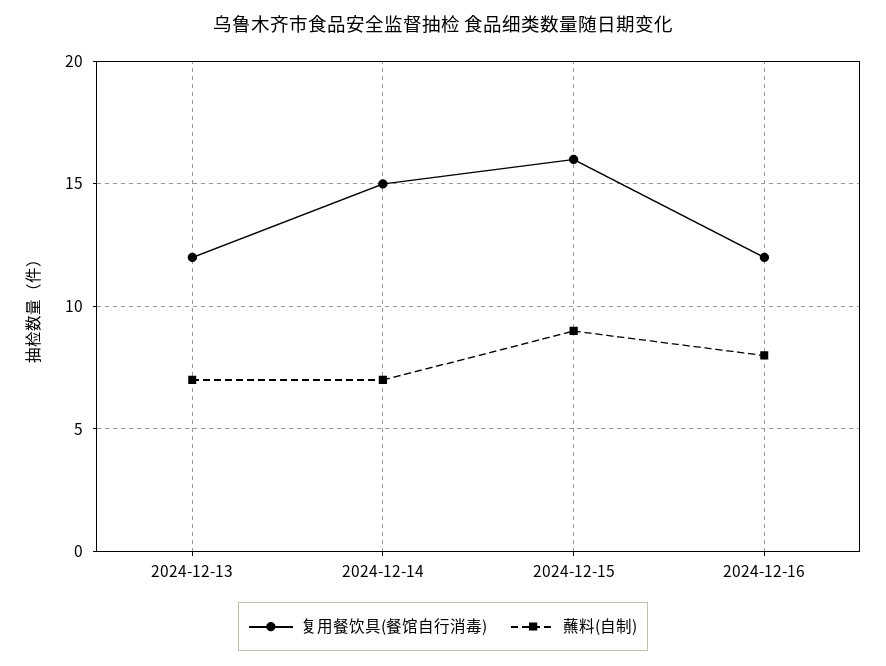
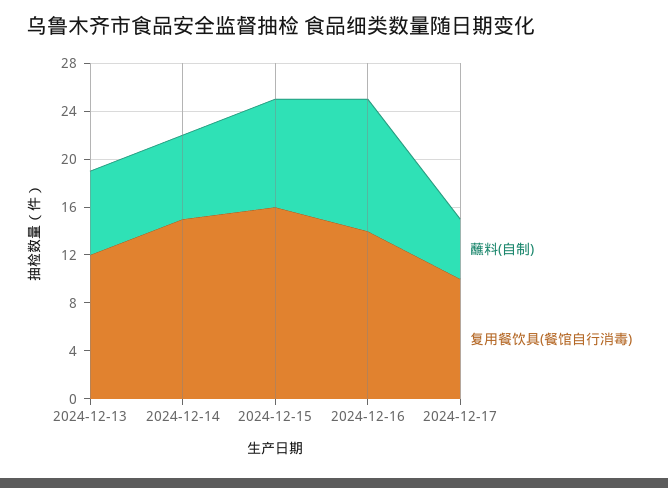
复用餐饮具(餐馆自行消毒), 2024-12-16: 12 -> 14
蘸料(自制), 2024-12-16: 8 -> 11
蘸料(自制), 2024-12-17: none -> 5
复用餐饮具(餐馆自行消毒), 2024-12-17: none -> 10

